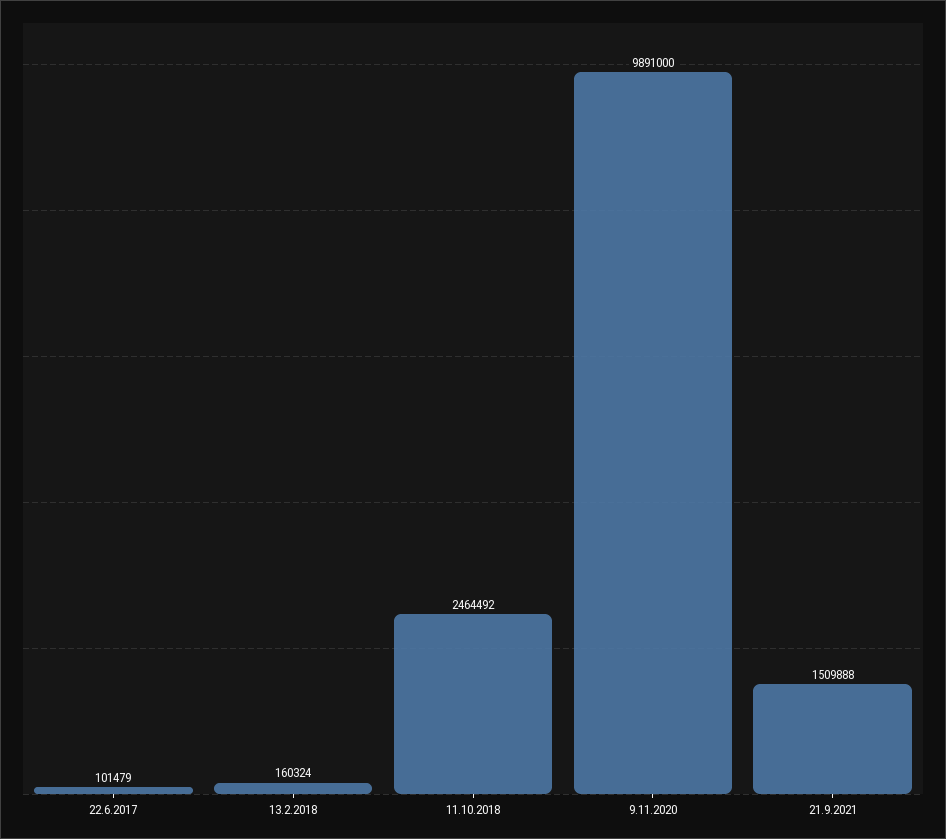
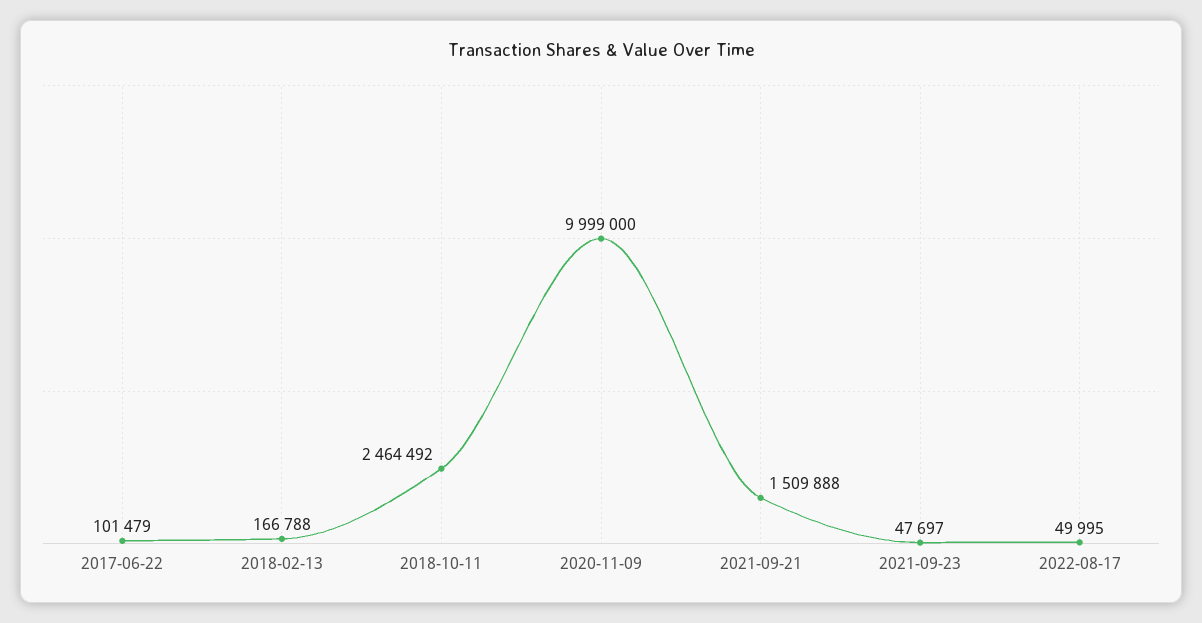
13.2.2018: 160324 -> 166788
9.11.2020: 9891000 -> 9999000
2021-09-23: none -> 47697
2022-08-17: none -> 49995

